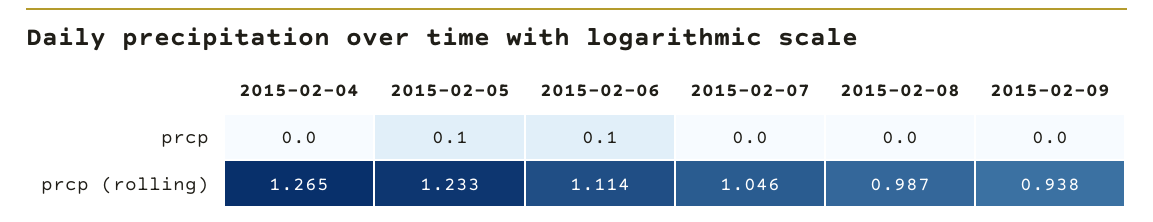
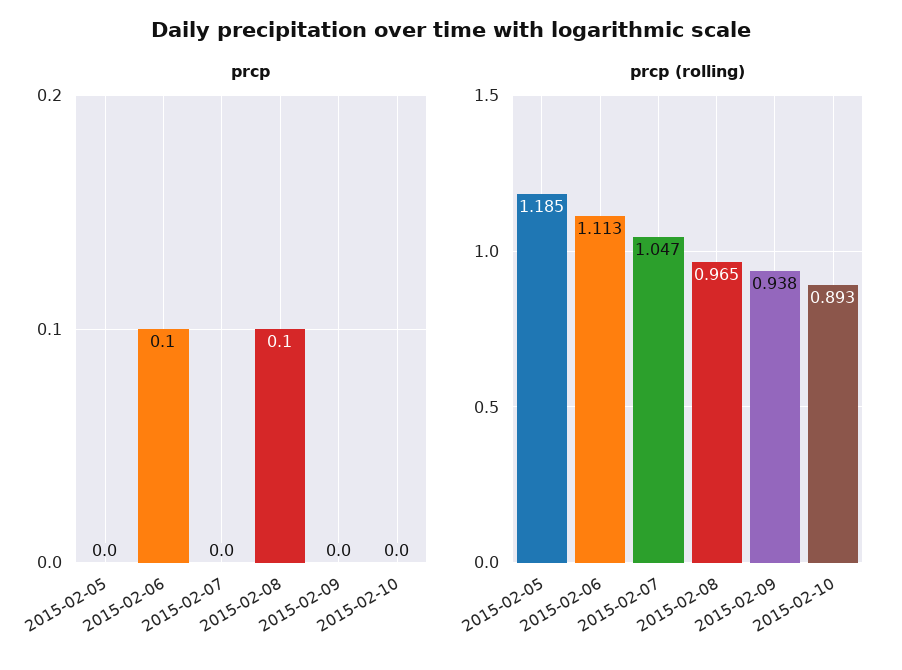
prcp, 2015-02-04: 0 -> none
prcp, 2015-02-05: 0.1 -> 0
prcp, 2015-02-08: 0 -> 0.1
prcp (rolling), 2015-02-04: 1.265 -> none
prcp (rolling), 2015-02-05: 1.233 -> 1.185
prcp (rolling), 2015-02-06: 1.114 -> 1.113
prcp (rolling), 2015-02-07: 1.046 -> 1.047
prcp (rolling), 2015-02-08: 0.987 -> 0.965
prcp, 2015-02-10: none -> 0
prcp (rolling), 2015-02-10: none -> 0.893

